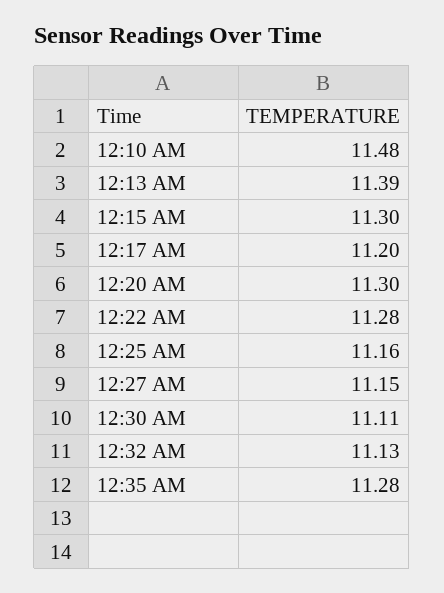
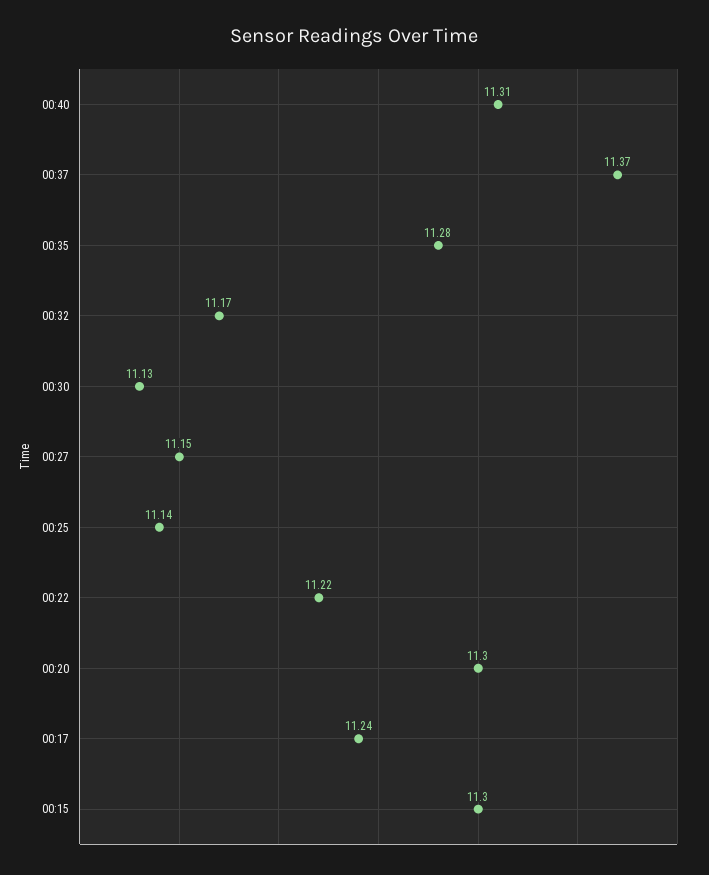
12:10 AM: 11.48 -> none
12:13 AM: 11.39 -> none
12:17 AM: 11.2 -> 11.24
12:22 AM: 11.28 -> 11.22
12:25 AM: 11.16 -> 11.14
12:30 AM: 11.11 -> 11.13
12:32 AM: 11.13 -> 11.17
00:40: none -> 11.31
00:37: none -> 11.37

